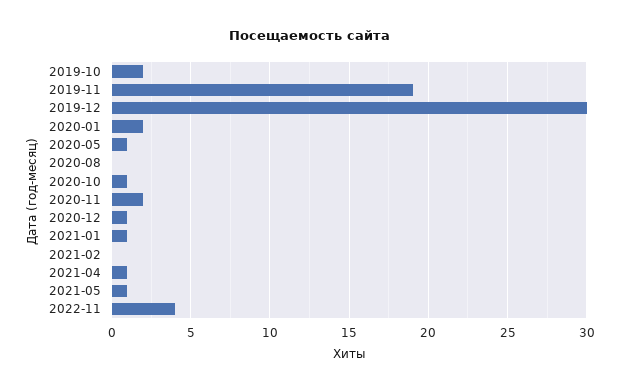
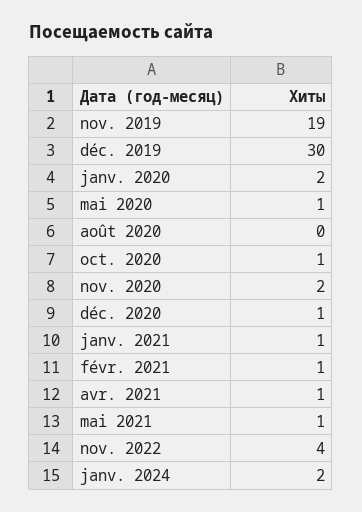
2019-10: 2 -> none
2021-02: 0 -> 1
janv. 2024: none -> 2

